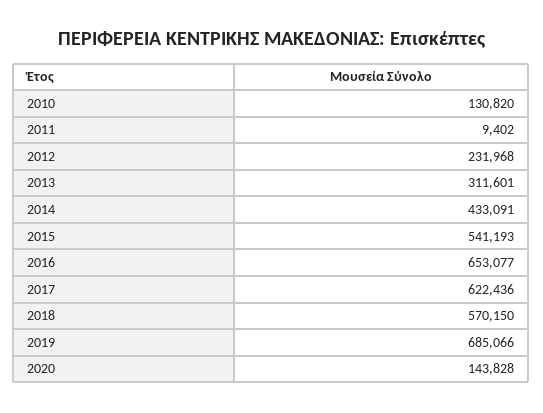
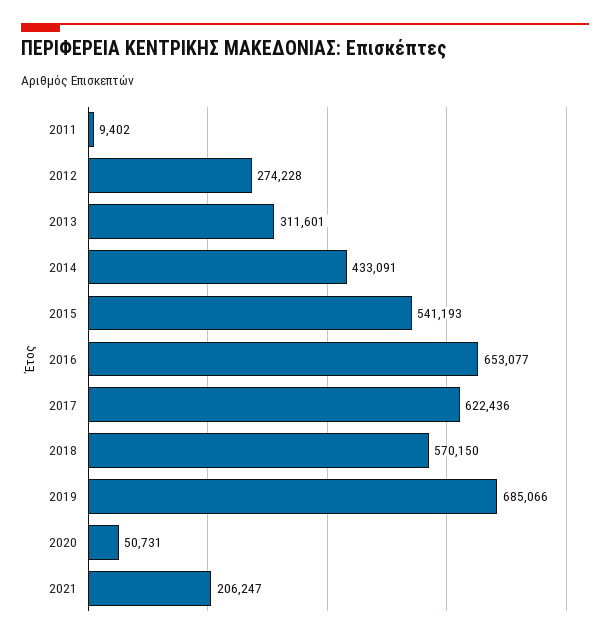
2010: 130820 -> none
2012: 231968 -> 274228
2020: 143828 -> 50731
2021: none -> 206247

